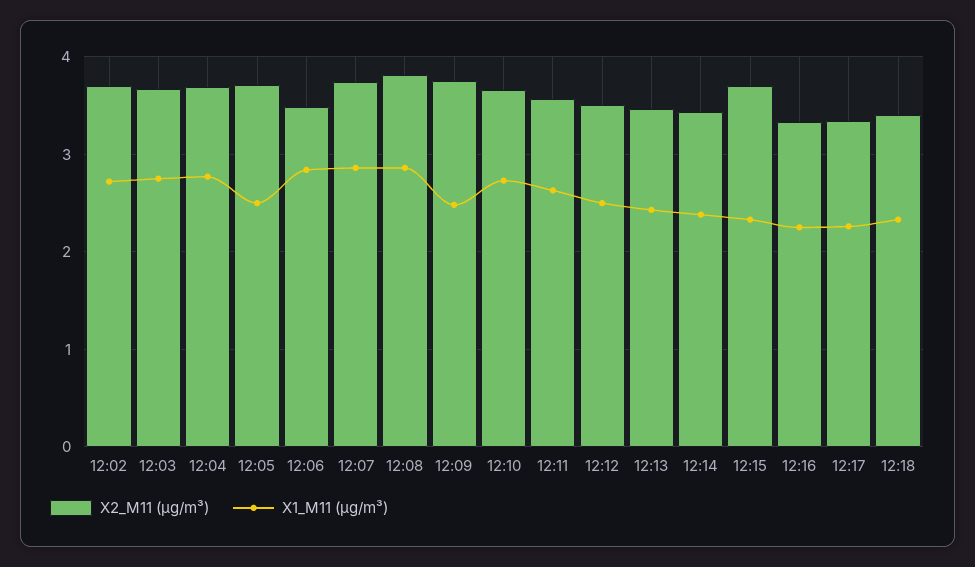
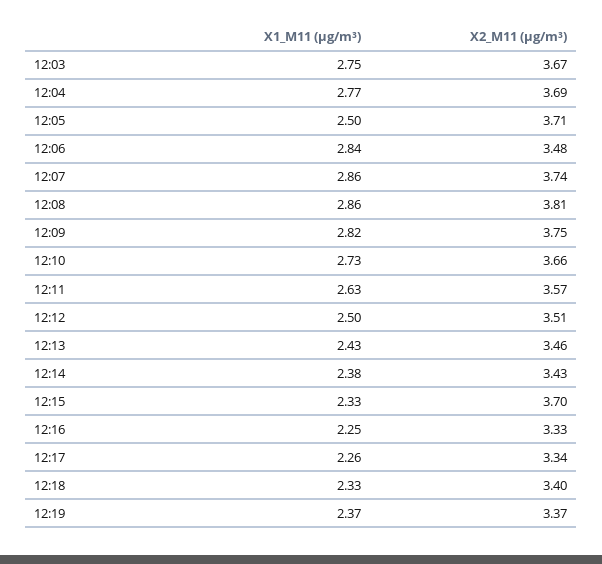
X2_M11 (μg/m³), 12:02: 3.7 -> none
X1_M11 (μg/m³), 12:02: 2.7 -> none
X1_M11 (μg/m³), 12:09: 2.5 -> 2.82
X1_M11 (μg/m³), 12:19: none -> 2.37
X2_M11 (μg/m³), 12:19: none -> 3.37

